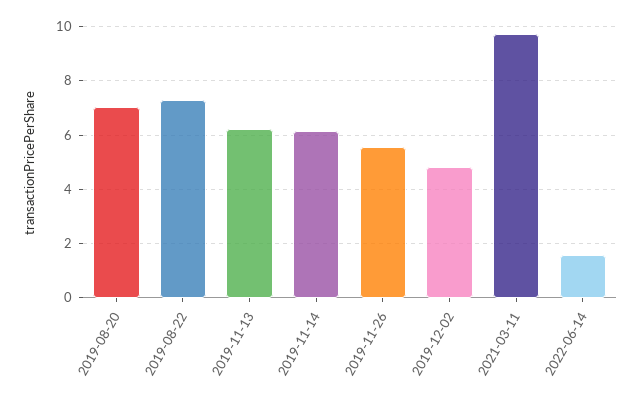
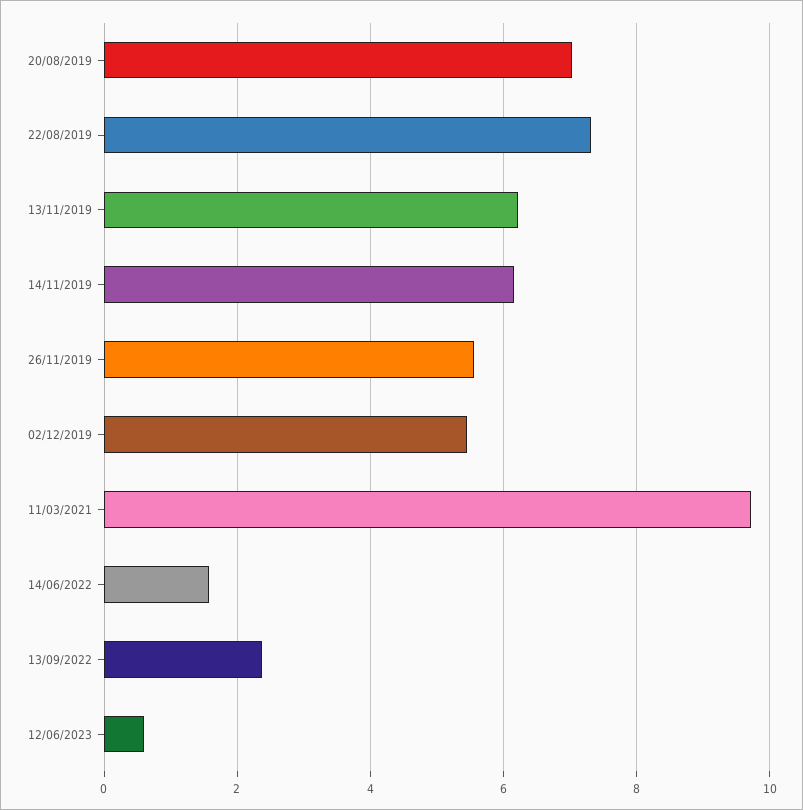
2019-12-02: 4.75 -> 5.4
13/09/2022: none -> 2.4
12/06/2023: none -> 0.6

